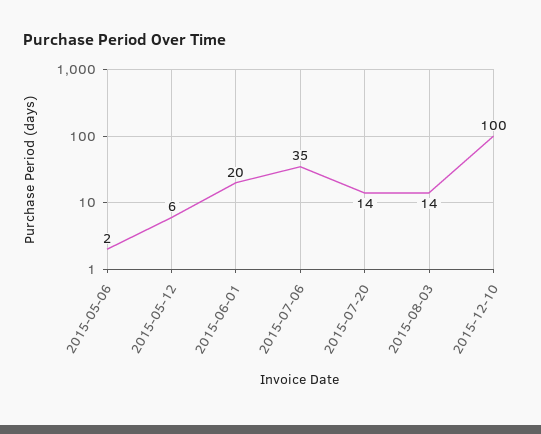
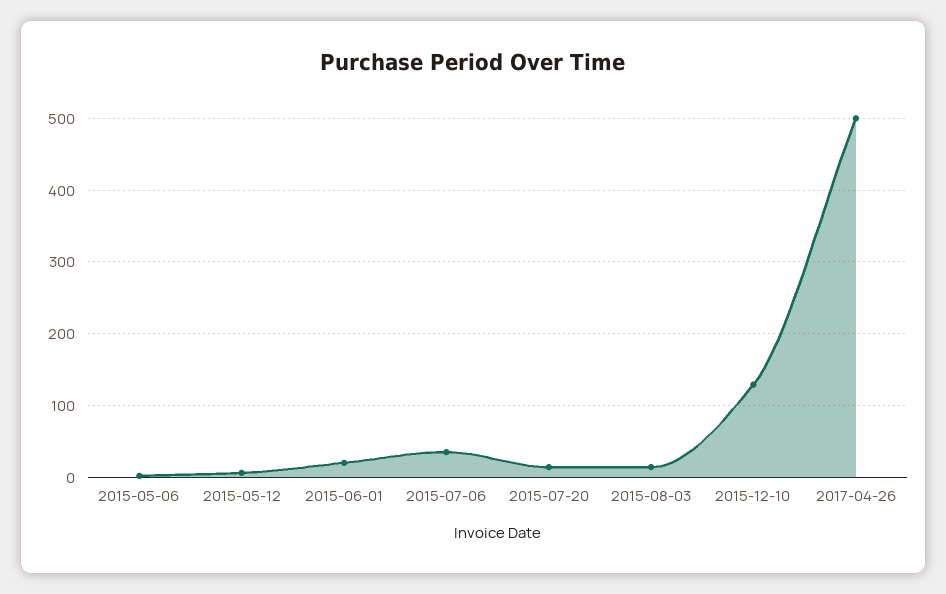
2015-12-10: 100 -> 130
2017-04-26: none -> 500

